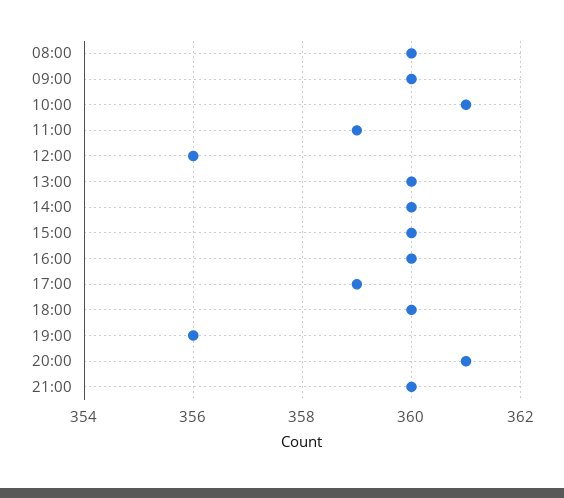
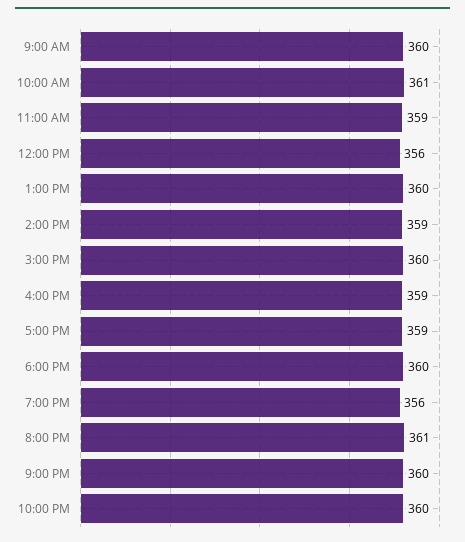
08:00: 360 -> none
14:00: 360 -> 359
16:00: 360 -> 359
10:00 PM: none -> 360

